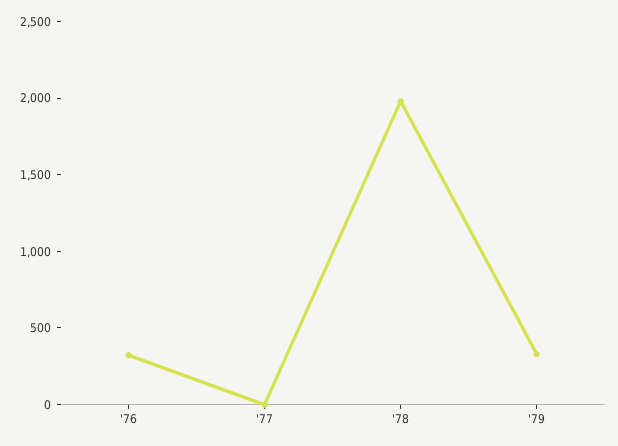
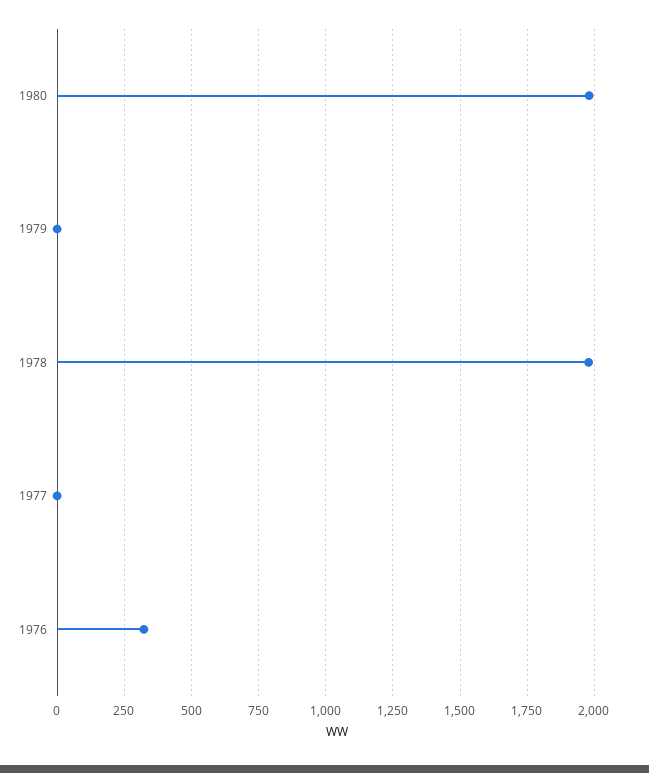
'79: 300 -> 0
1980: none -> 1975

